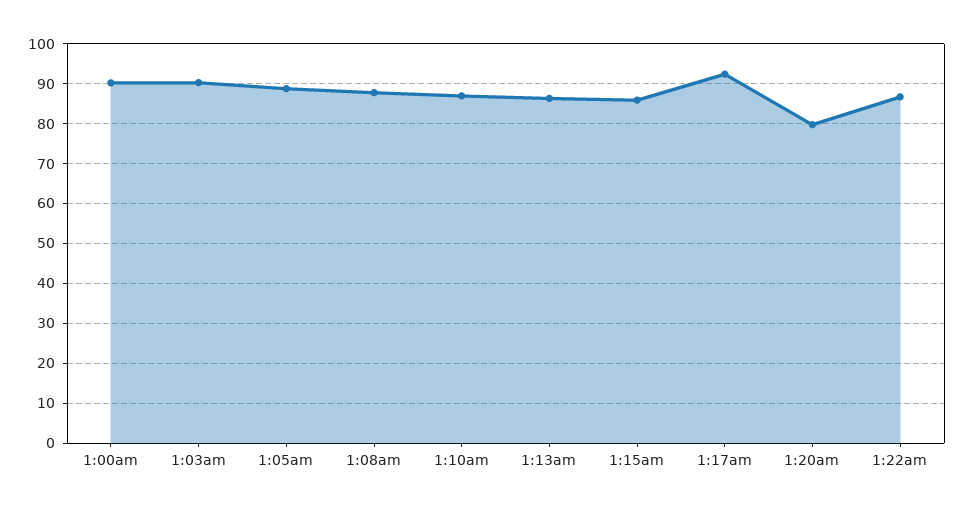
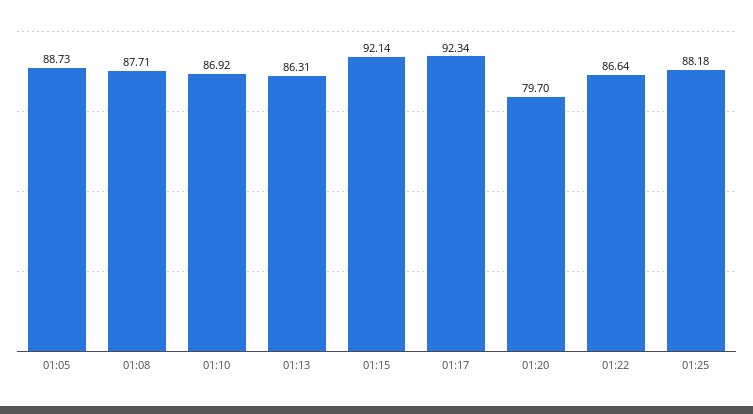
1:00am: 90 -> none
1:03am: 90 -> none
1:15am: 86 -> 92.14
01:25: none -> 88.18

